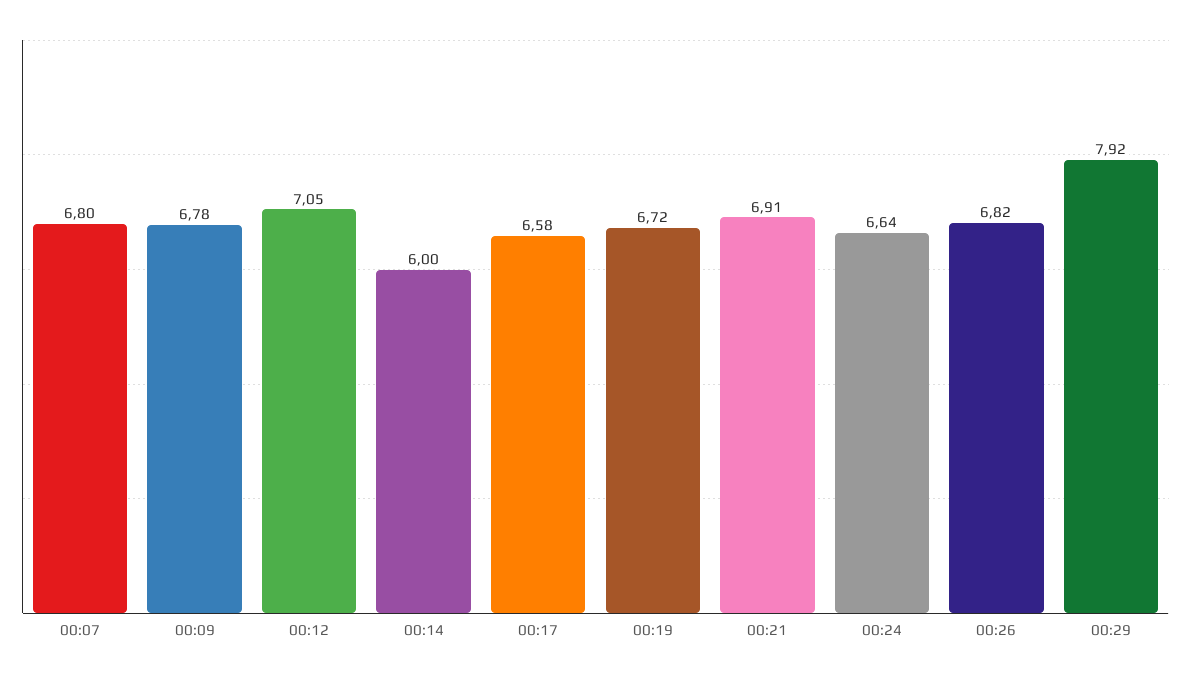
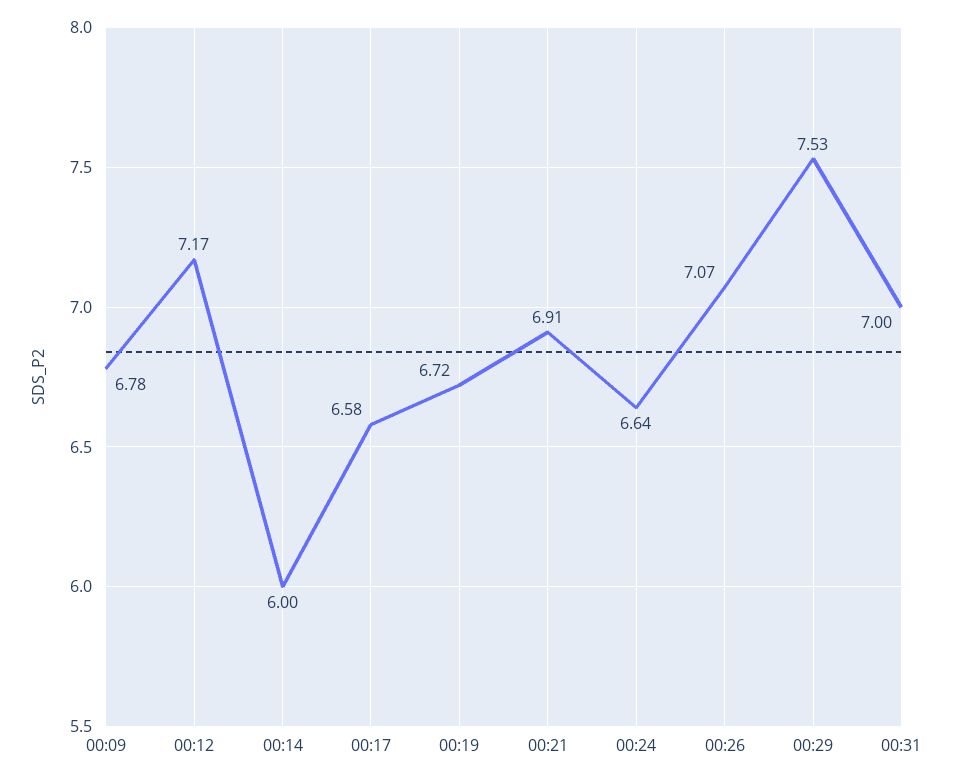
00:07: 6.8 -> none
00:12: 7.05 -> 7.17
00:26: 6.82 -> 7.07
00:29: 7.92 -> 7.53
00:31: none -> 7

